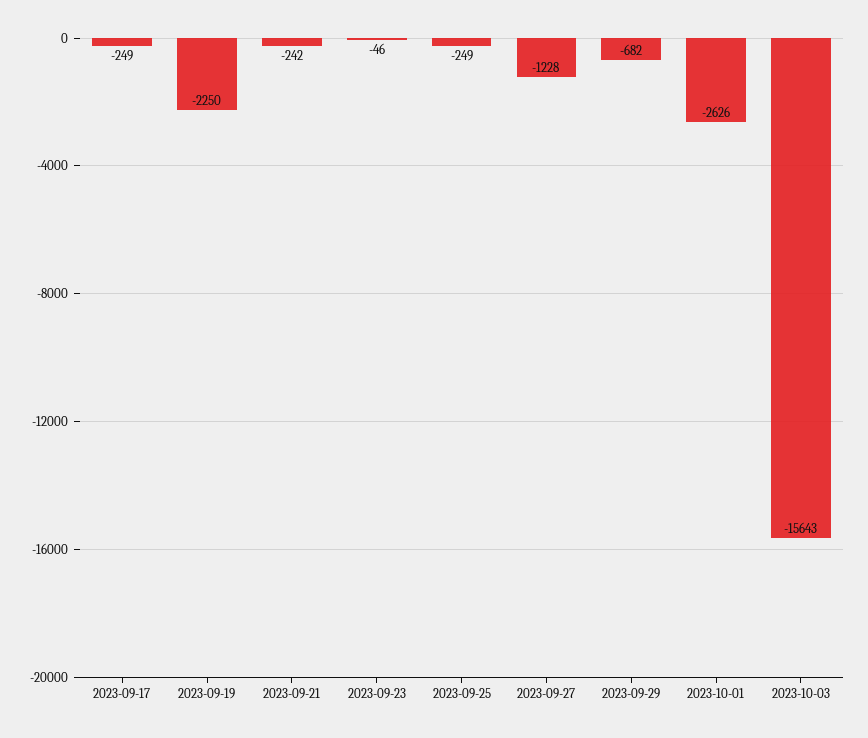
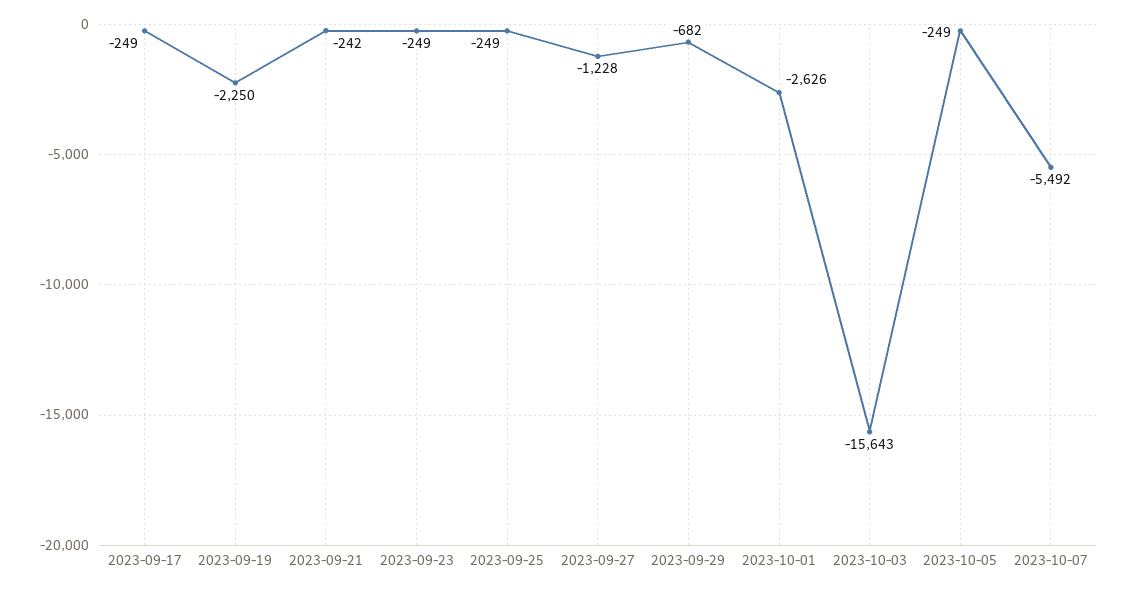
2023-09-23: -46 -> -249
2023-10-05: none -> -249
2023-10-07: none -> -5492

